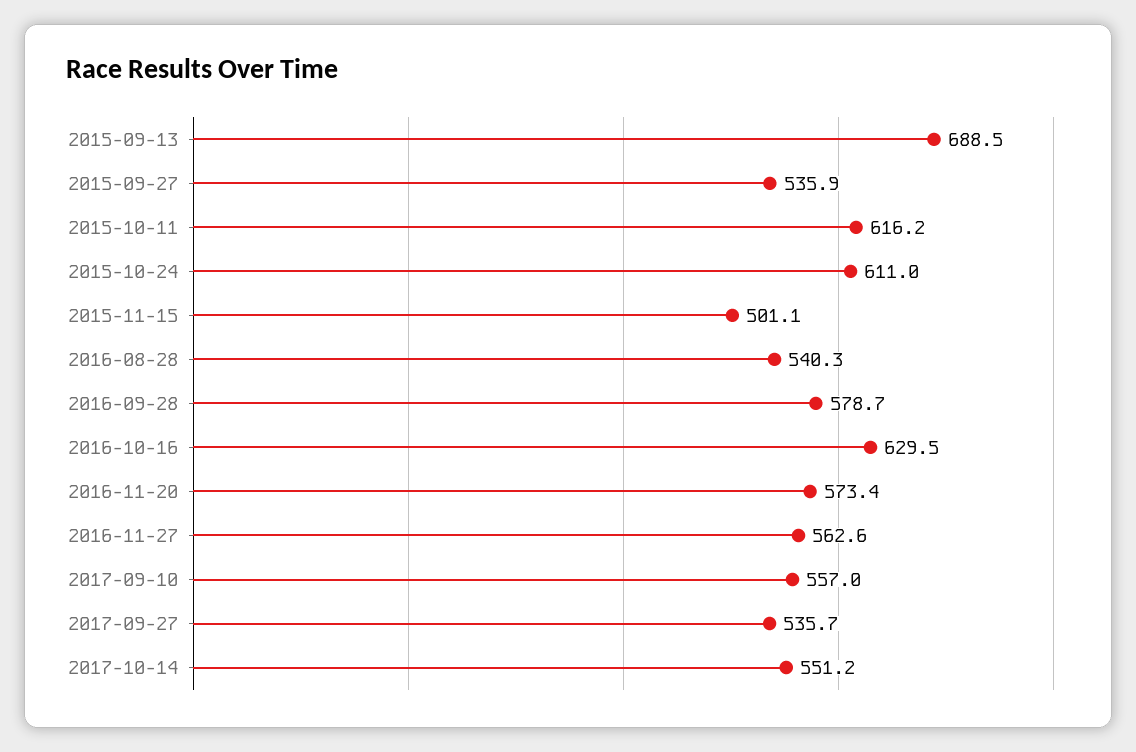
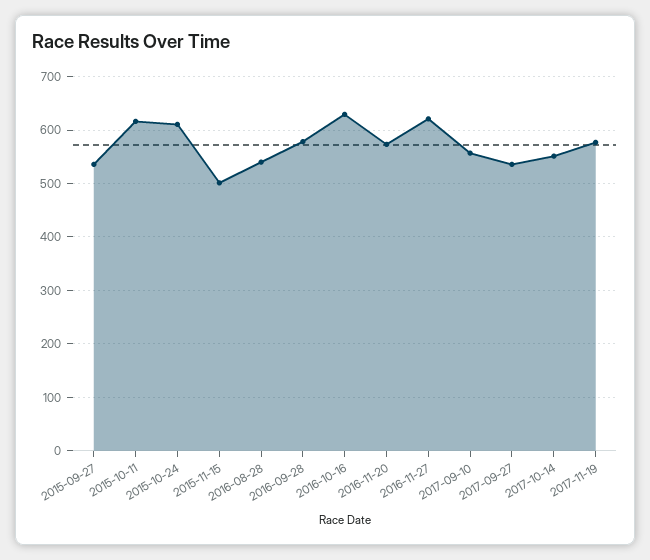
2015-09-13: 688.5 -> none
2016-11-27: 562.6 -> 620
2017-11-19: none -> 580

